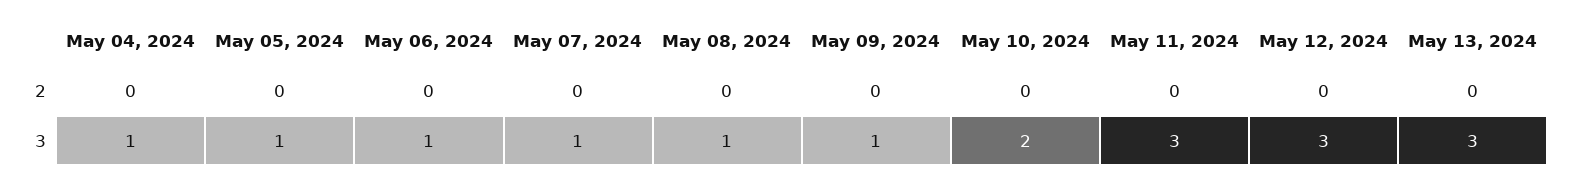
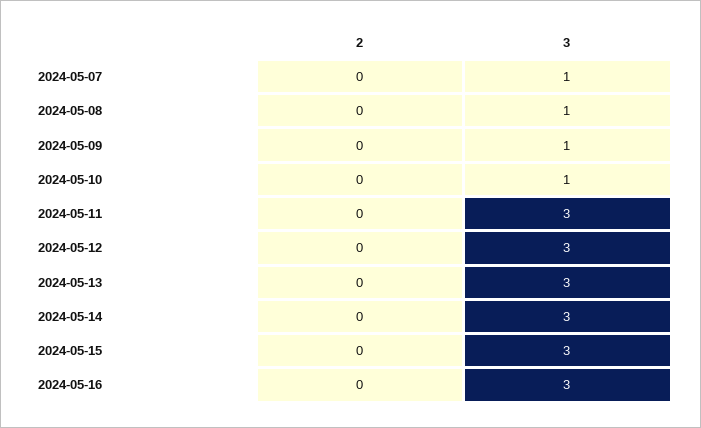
May 04, 2024, 2: 0 -> none
May 05, 2024, 2: 0 -> none
May 06, 2024, 2: 0 -> none
May 04, 2024, 3: 1 -> none
May 05, 2024, 3: 1 -> none
May 06, 2024, 3: 1 -> none
May 10, 2024, 3: 2 -> 1
2024-05-14, 2: none -> 0
2024-05-14, 3: none -> 3
2024-05-15, 2: none -> 0
2024-05-15, 3: none -> 3
2024-05-16, 2: none -> 0
2024-05-16, 3: none -> 3

